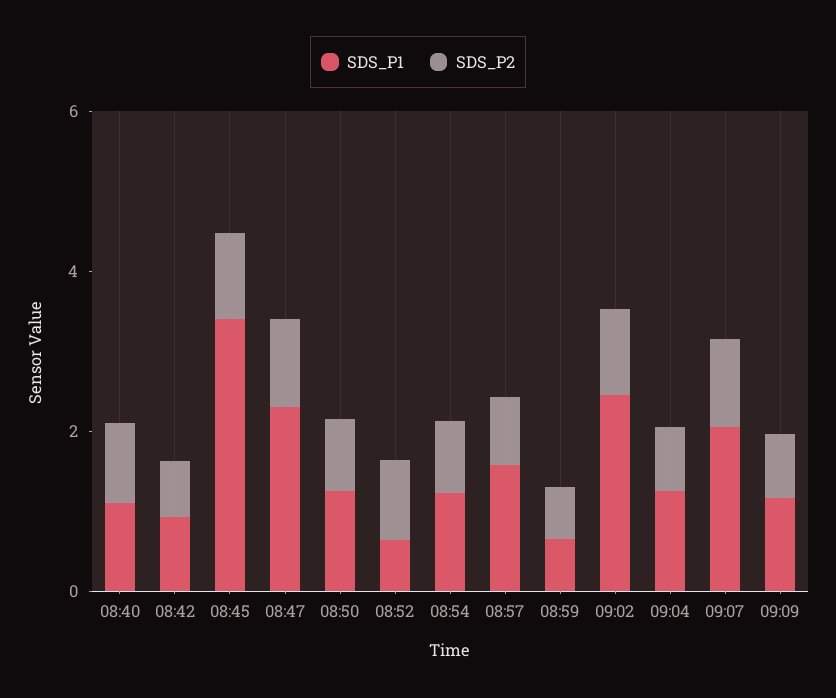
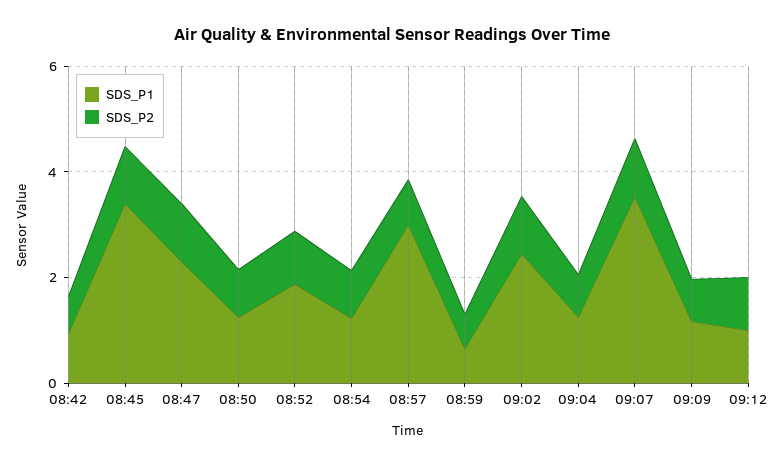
SDS_P1, 08:40: 1 -> none
SDS_P2, 08:40: 1 -> none
SDS_P1, 08:52: 0.5 -> 2
SDS_P1, 08:57: 1.5 -> 3
SDS_P1, 09:07: 2 -> 3.5
SDS_P1, 09:12: none -> 1
SDS_P2, 09:12: none -> 1

